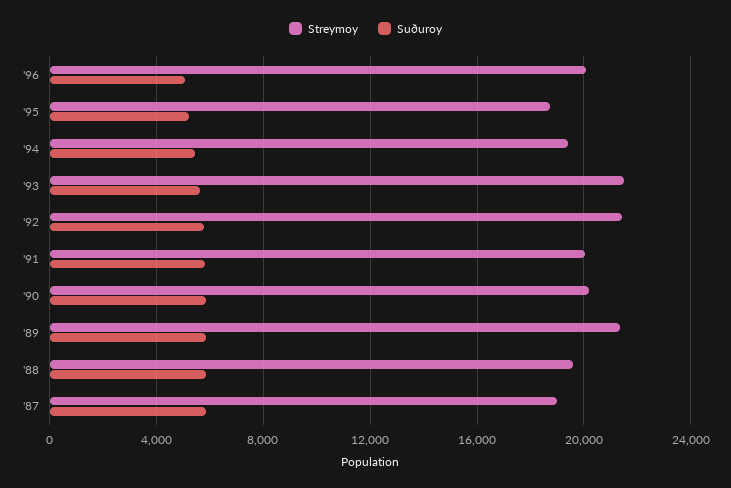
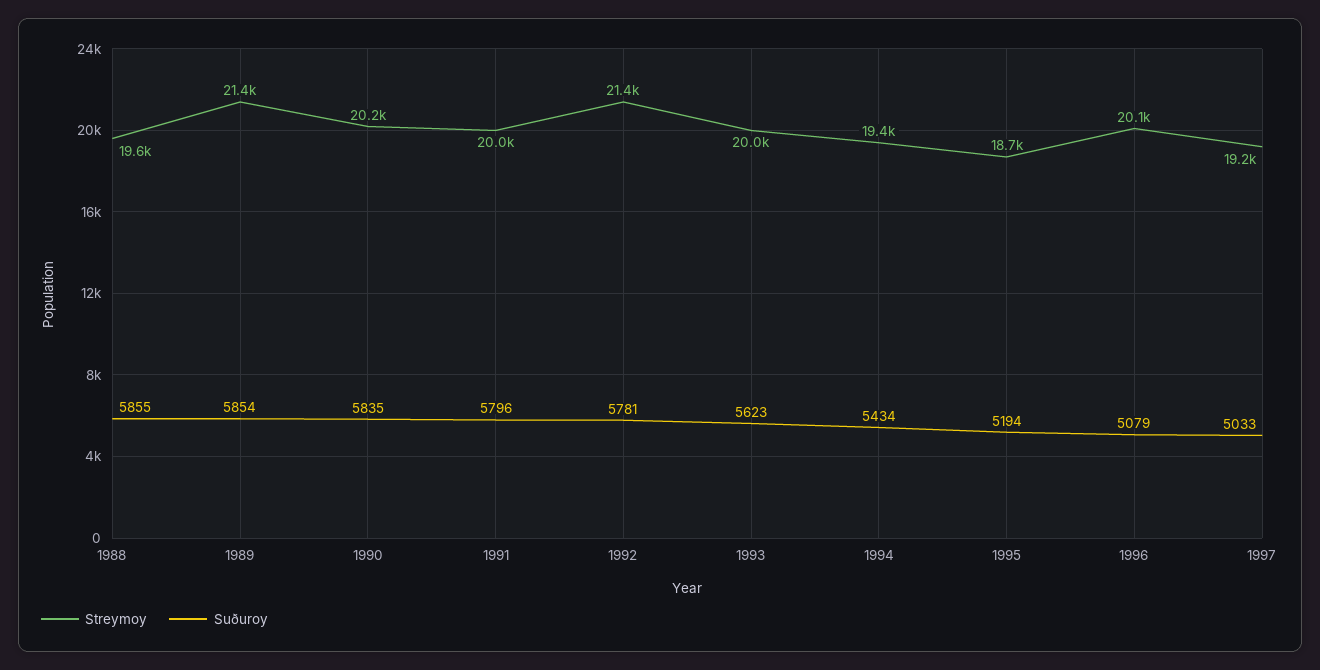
Streymoy, '93: 21500 -> 20000
Streymoy, '87: 19000 -> none
Suðuroy, '87: 6000 -> none
Streymoy, 1997: none -> 19200
Suðuroy, 1997: none -> 5033

